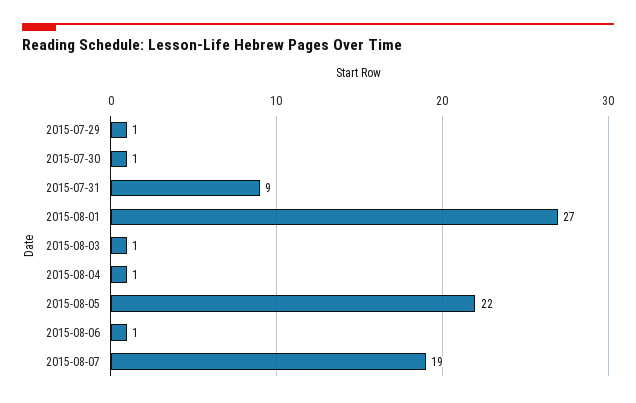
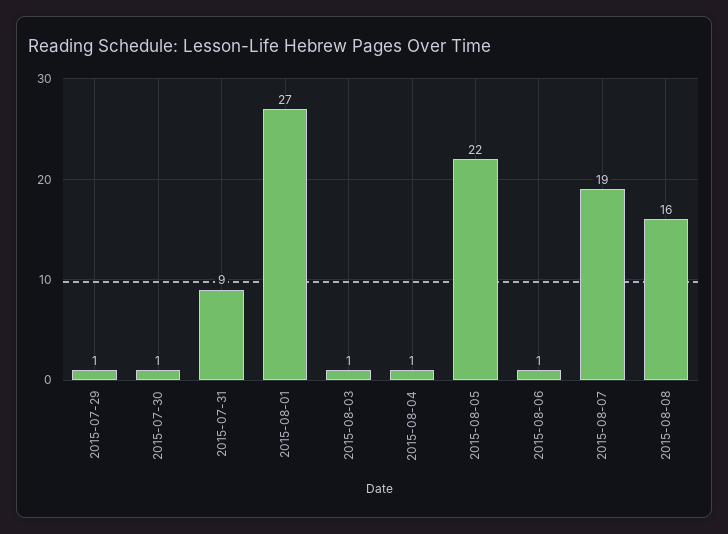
2015-08-08: none -> 16

